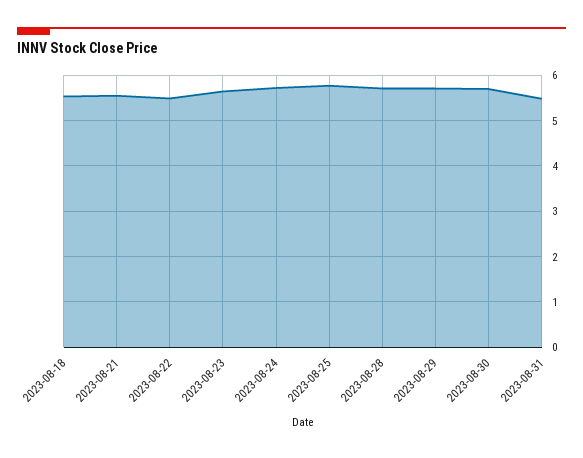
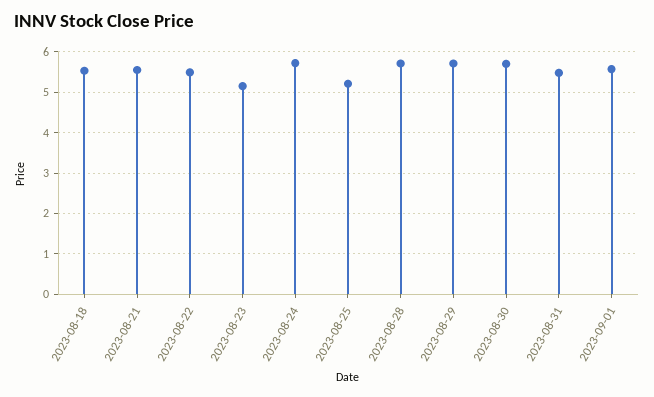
2023-08-23: 5.6 -> 5.2
2023-08-25: 5.8 -> 5.2
2023-09-01: none -> 5.6

